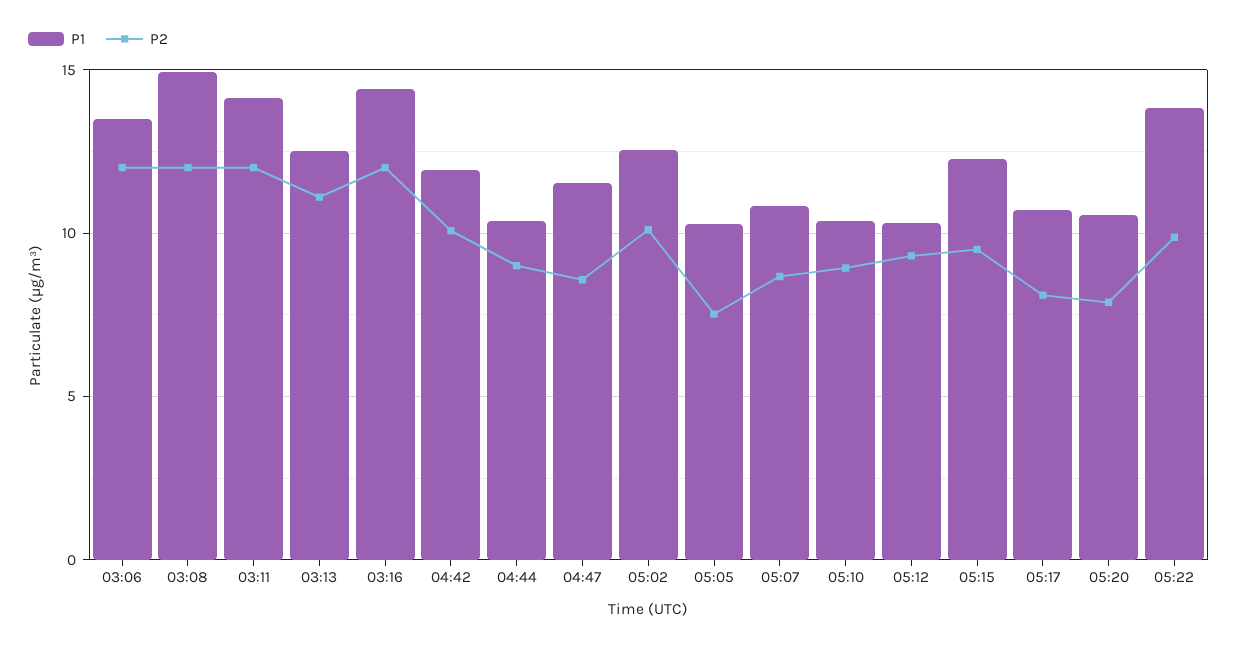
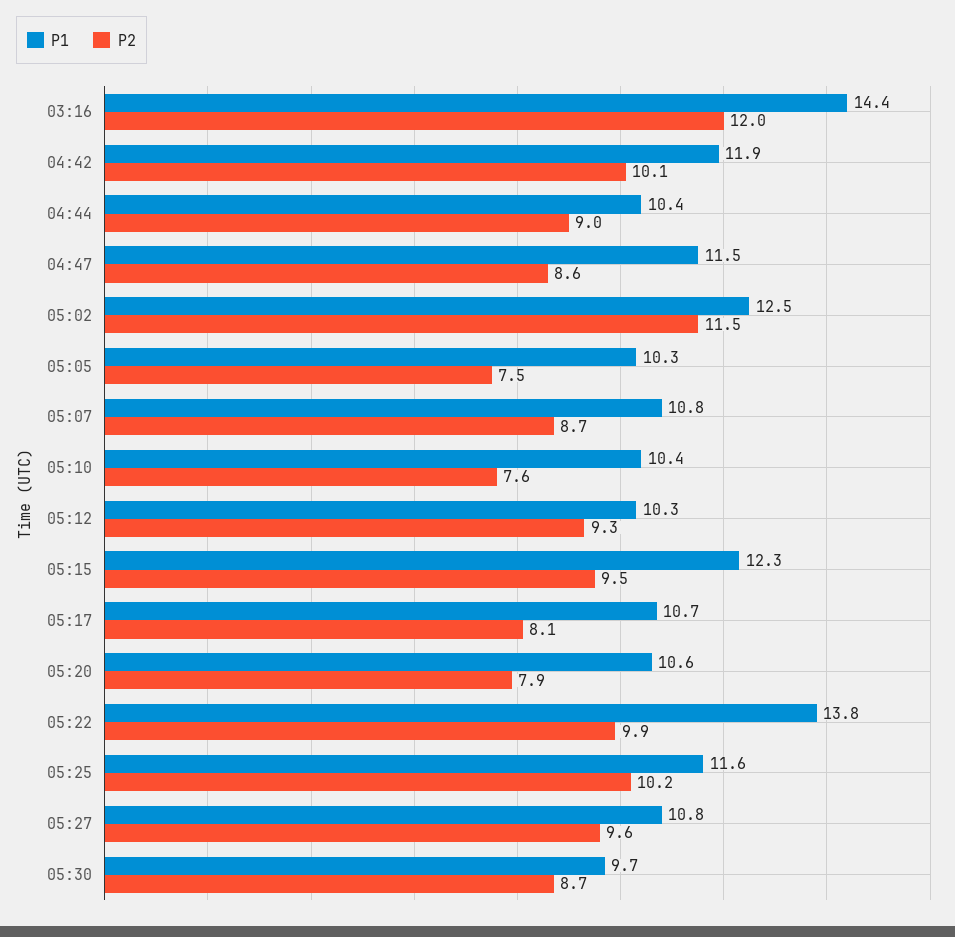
P1, 03:06: 13.5 -> none
P2, 03:06: 12 -> none
P1, 03:08: 15 -> none
P2, 03:08: 12 -> none
P1, 03:11: 14 -> none
P2, 03:11: 12 -> none
P1, 03:13: 12.5 -> none
P2, 03:13: 11 -> none
P2, 05:02: 10 -> 11.5
P2, 05:10: 9 -> 7.6
P1, 05:25: none -> 11.6
P2, 05:25: none -> 10.2
P1, 05:27: none -> 10.8
P2, 05:27: none -> 9.6
P1, 05:30: none -> 9.7
P2, 05:30: none -> 8.7

